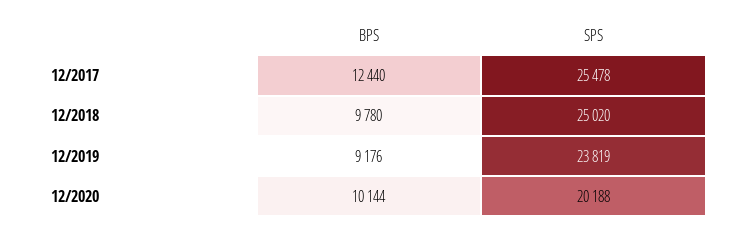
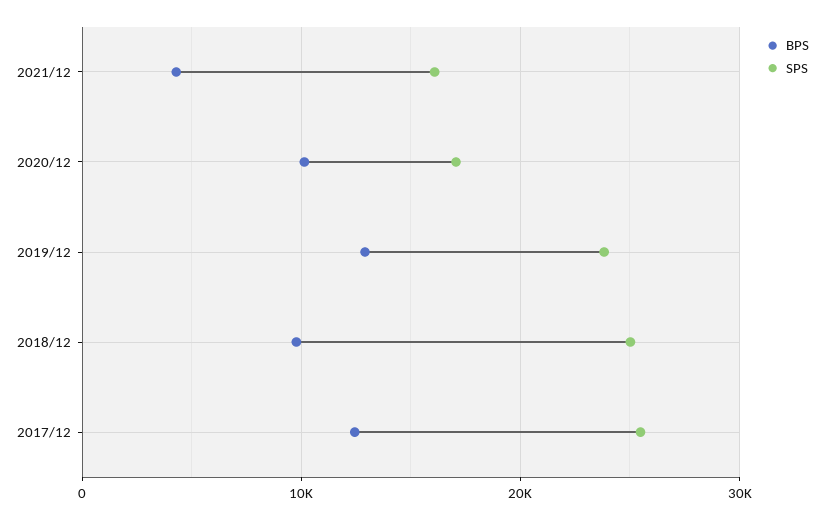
BPS, 12/2019: 9176 -> 13000
SPS, 12/2020: 20188 -> 17000
BPS, 2021/12: none -> 4000
SPS, 2021/12: none -> 16000

